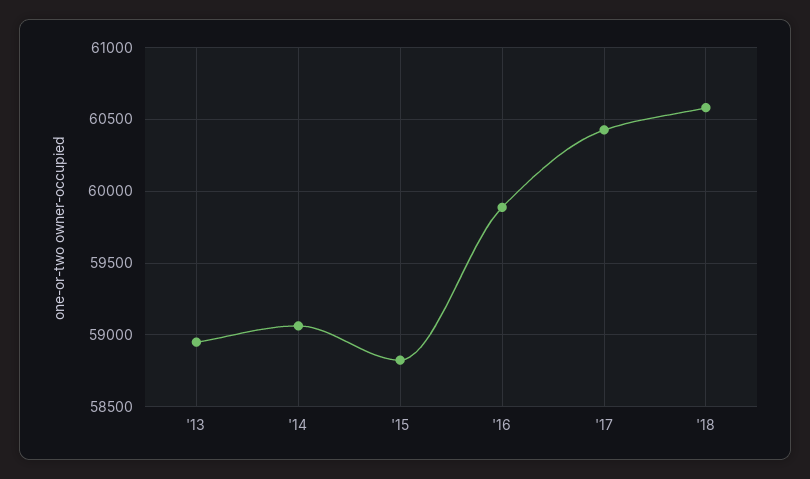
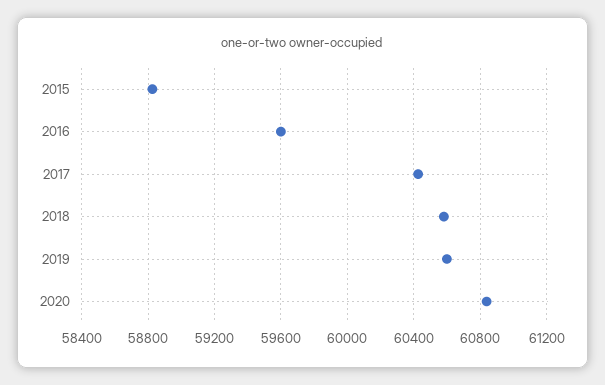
'13: 58950 -> none
'14: 59050 -> none
'16: 59900 -> 59600
2019: none -> 60600
2020: none -> 60850

